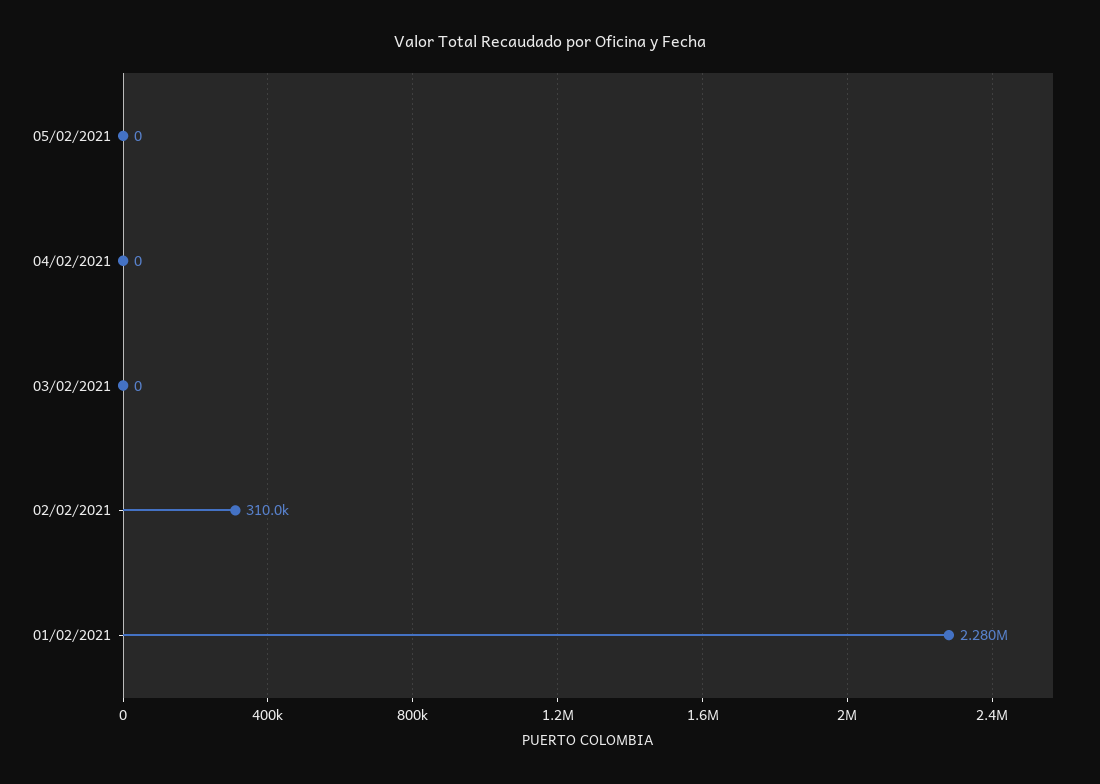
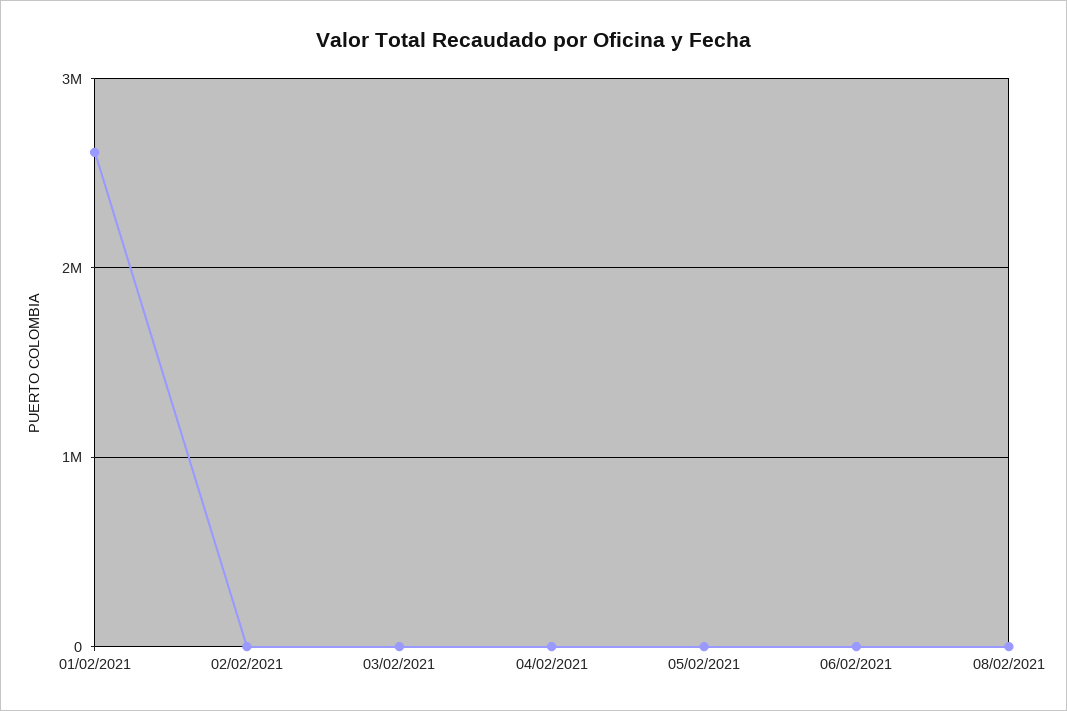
02/02/2021: 310000 -> 0
01/02/2021: 2280000 -> 2600000
06/02/2021: none -> 0
08/02/2021: none -> 0

